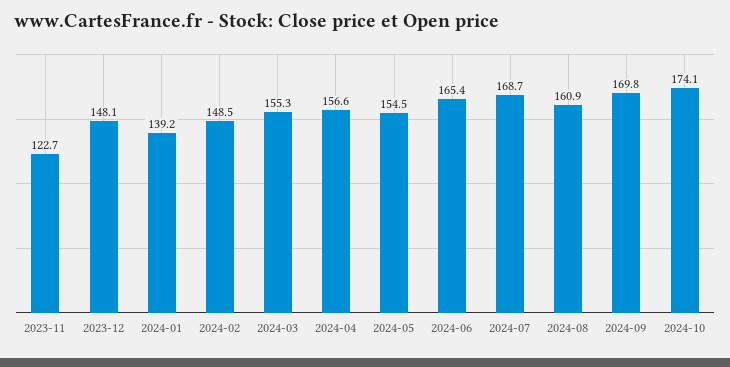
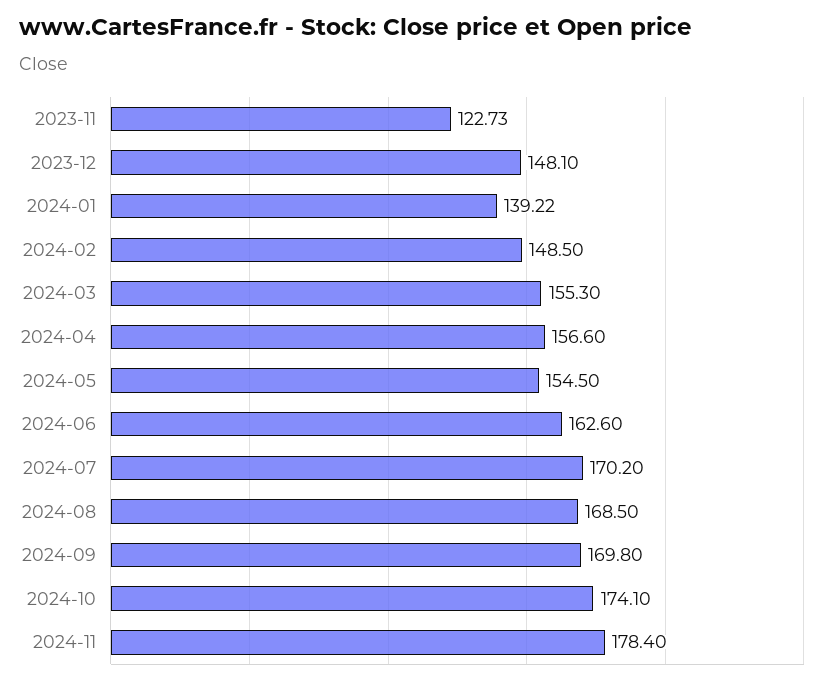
2024-06: 165.4 -> 162.6
2024-07: 168.7 -> 170.2
2024-08: 160.9 -> 168.5
2024-11: none -> 178.4

